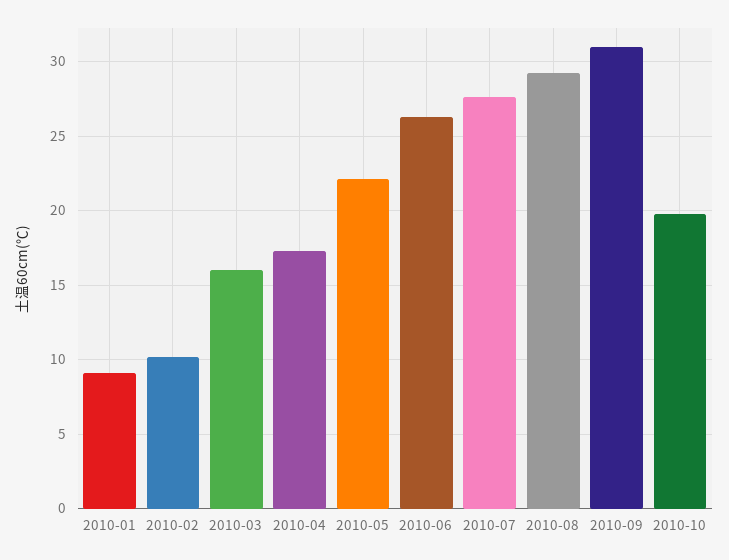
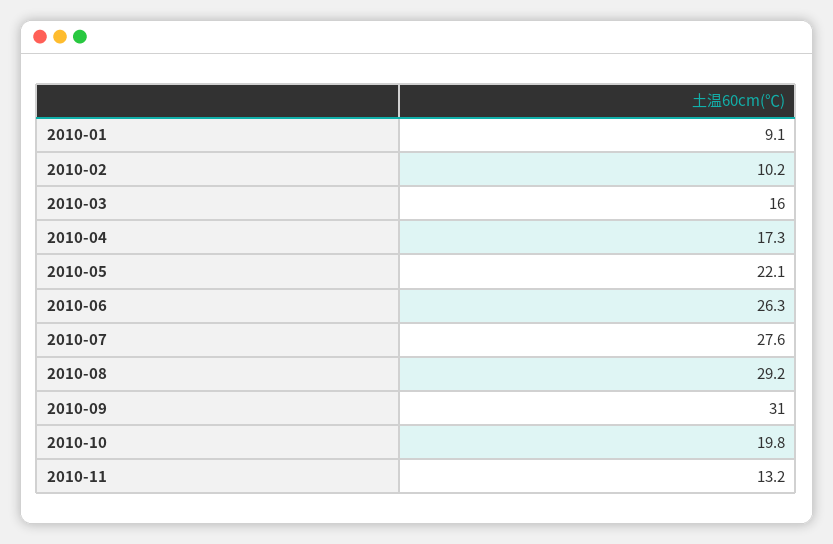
2010-11: none -> 13.2

